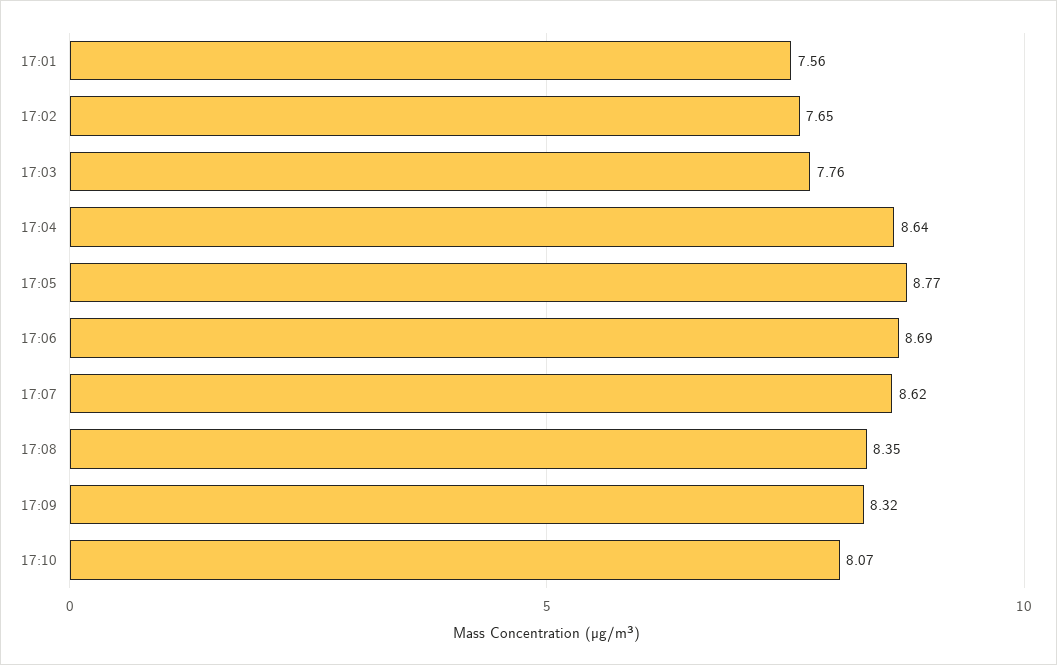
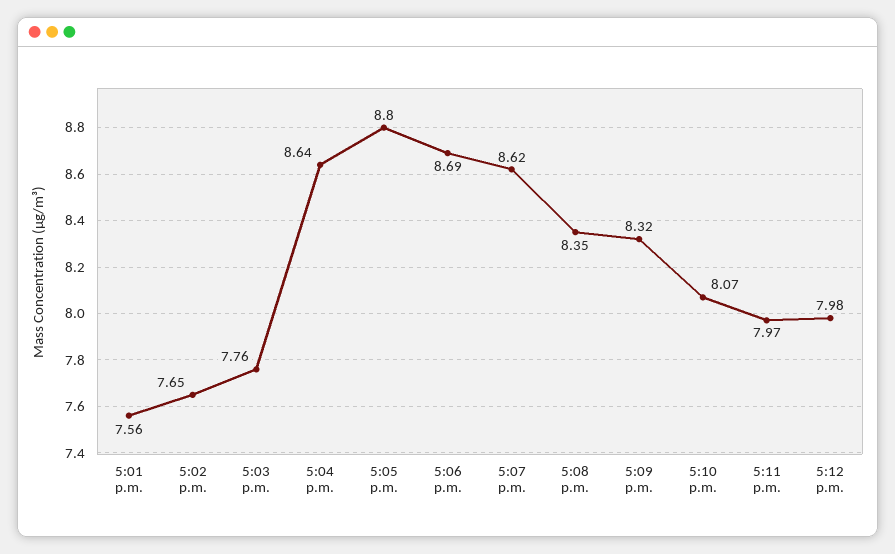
17:05: 8.77 -> 8.8
5:11 p.m.: none -> 7.97
5:12 p.m.: none -> 7.98

